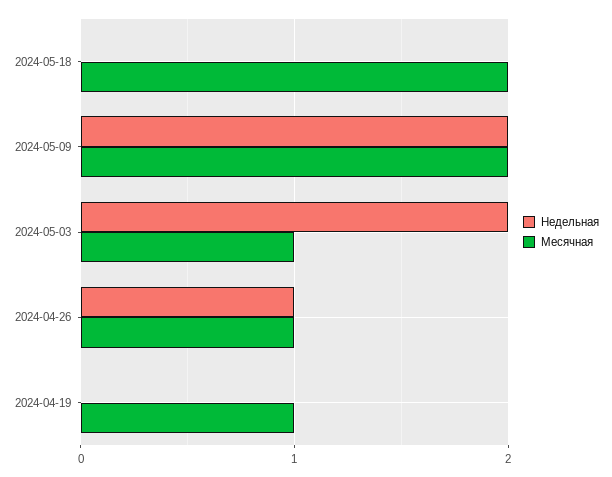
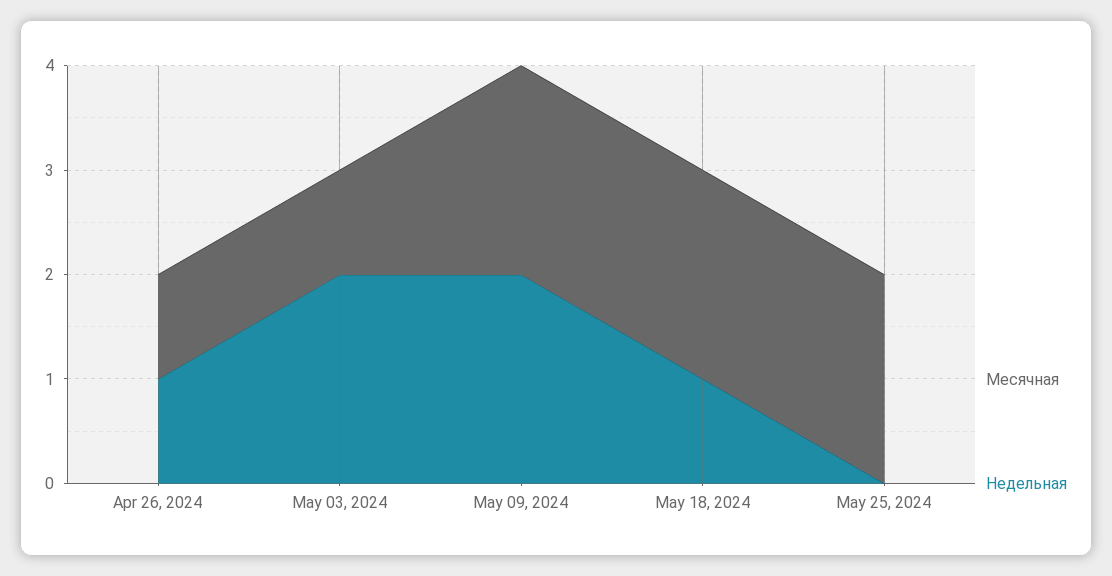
Недельная, 2024-05-18: 0 -> 1
Недельная, 2024-04-19: 0 -> none
Месячная, 2024-04-19: 1 -> none
Месячная, May 25, 2024: none -> 2
Недельная, May 25, 2024: none -> 0

